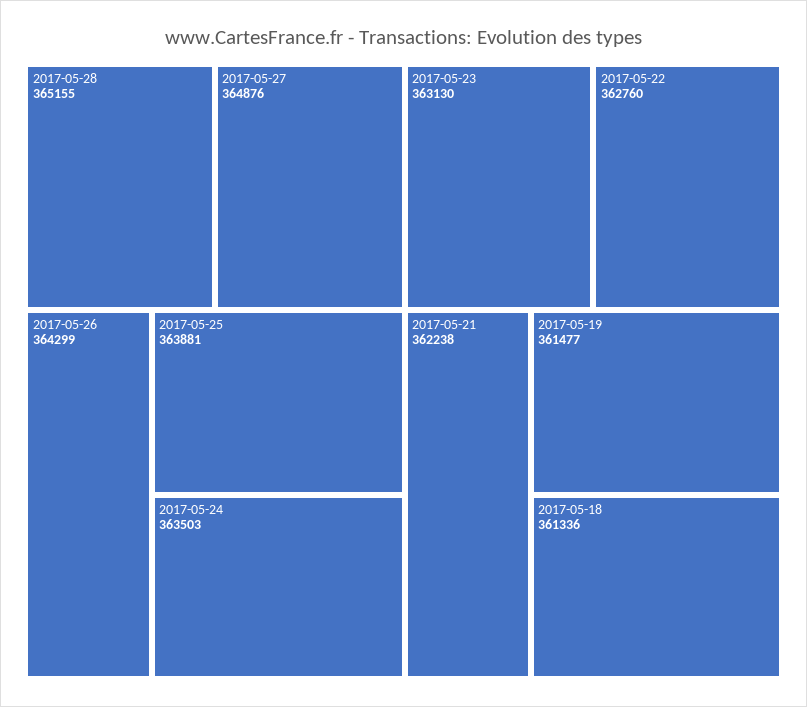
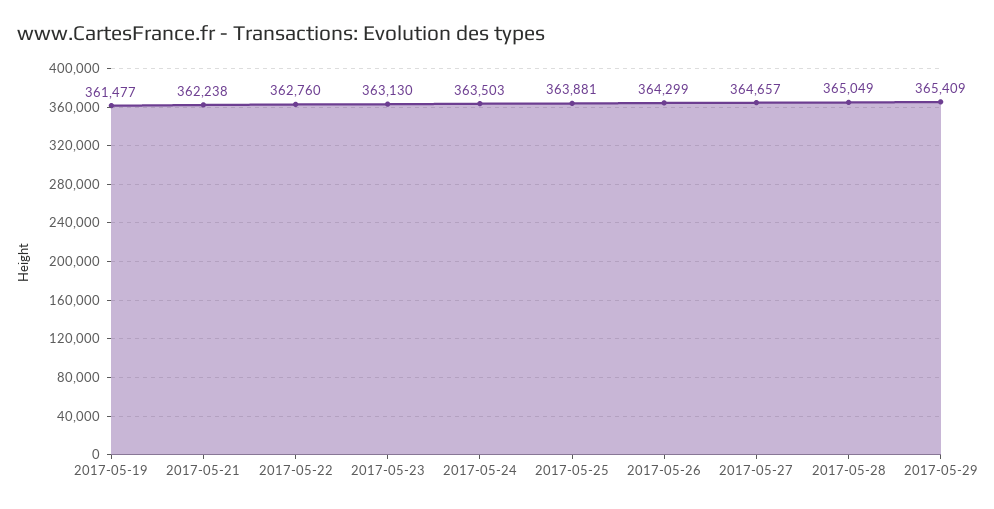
2017-05-28: 365155 -> 365049
2017-05-27: 364876 -> 364657
2017-05-18: 361336 -> none
2017-05-29: none -> 365409

